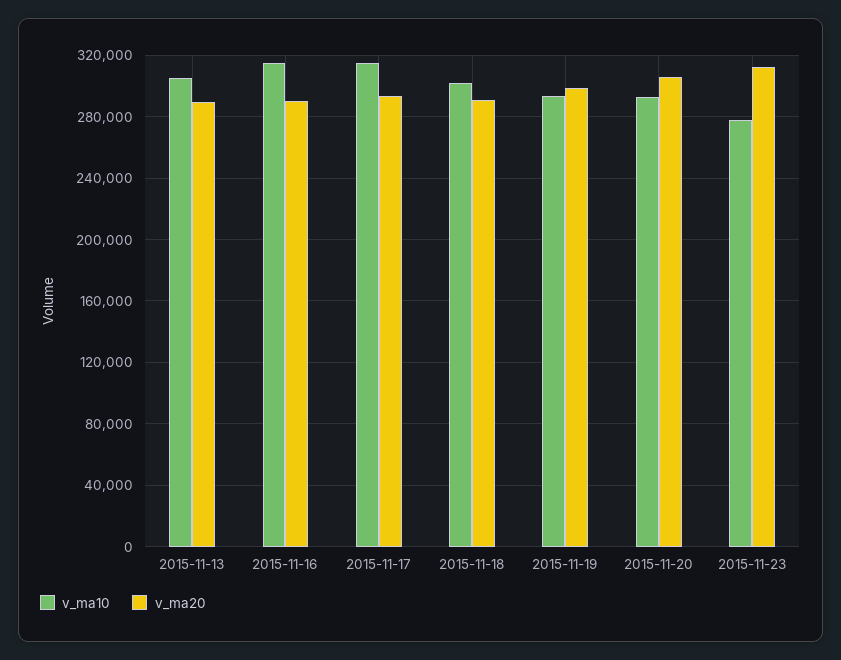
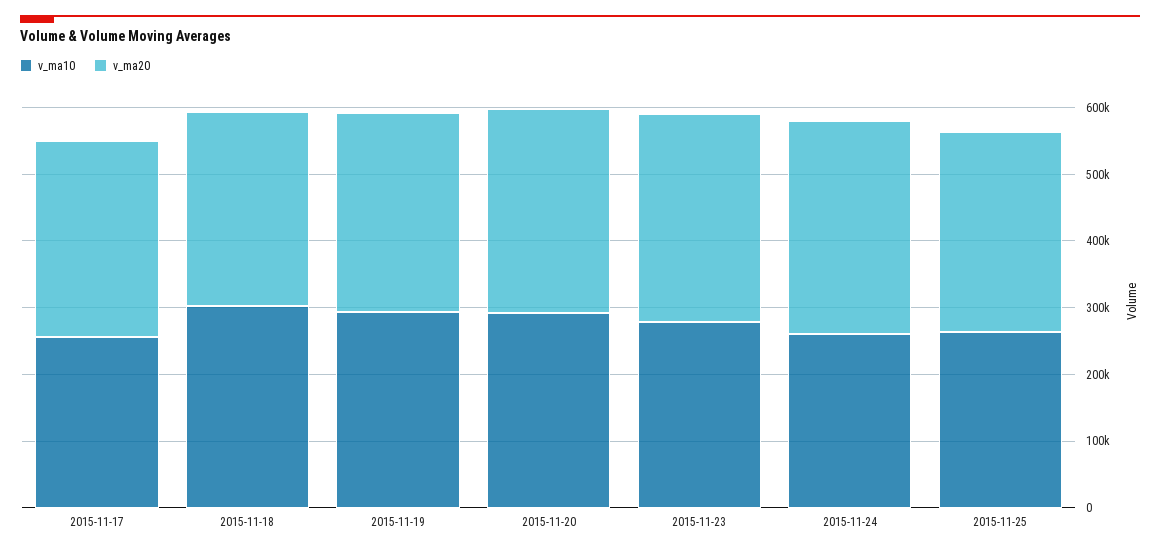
v_ma10, 2015-11-13: 305000 -> none
v_ma20, 2015-11-13: 290000 -> none
v_ma10, 2015-11-16: 315000 -> none
v_ma20, 2015-11-16: 290000 -> none
v_ma10, 2015-11-17: 315000 -> 260000
v_ma10, 2015-11-24: none -> 260000
v_ma20, 2015-11-24: none -> 320000
v_ma10, 2015-11-25: none -> 260000
v_ma20, 2015-11-25: none -> 300000

